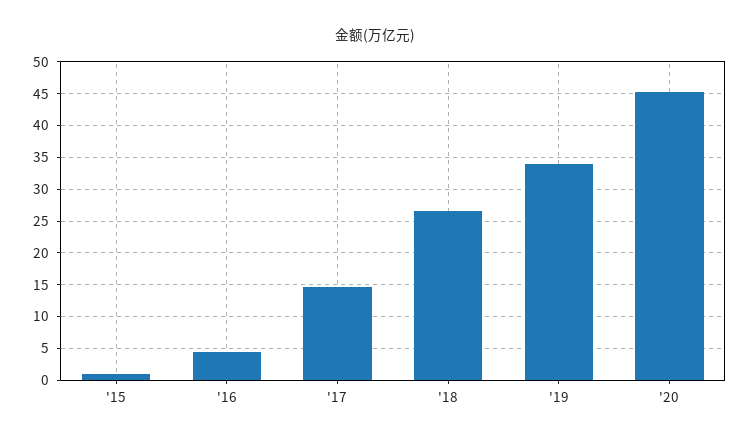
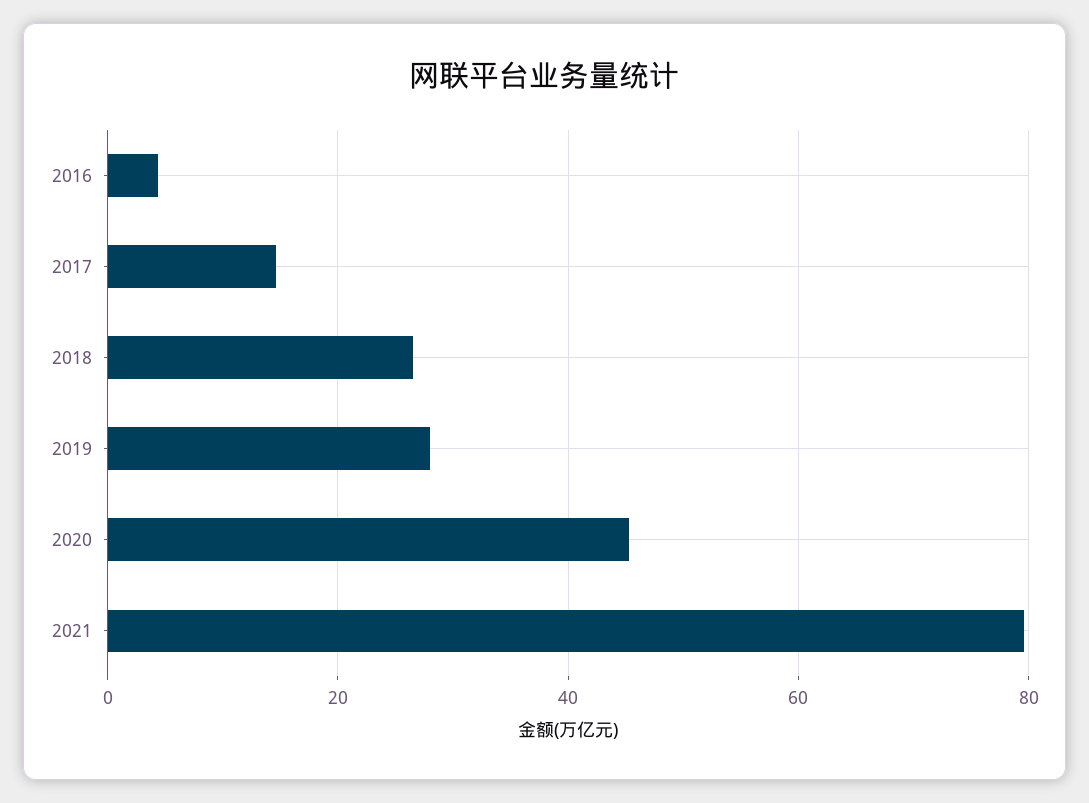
'15: 1 -> none
'19: 34 -> 28
2021: none -> 80

